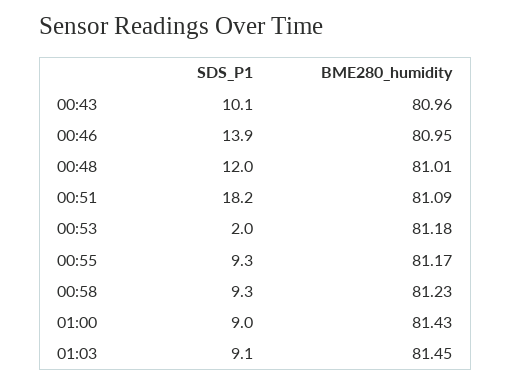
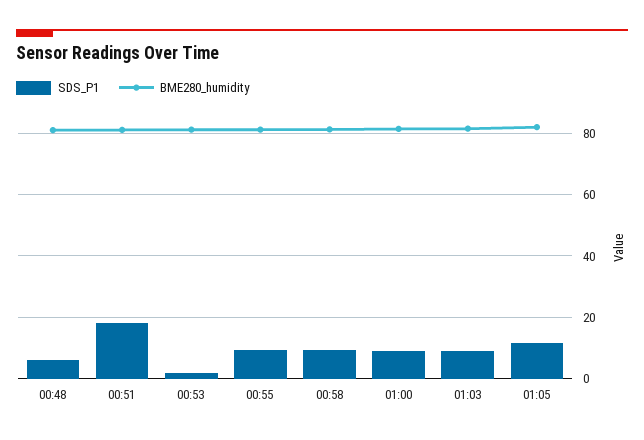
SDS_P1, 00:43: 10.1 -> none
BME280_humidity, 00:43: 80.96 -> none
SDS_P1, 00:46: 13.9 -> none
BME280_humidity, 00:46: 80.95 -> none
SDS_P1, 00:48: 12 -> 6
SDS_P1, 01:05: none -> 12
BME280_humidity, 01:05: none -> 82

